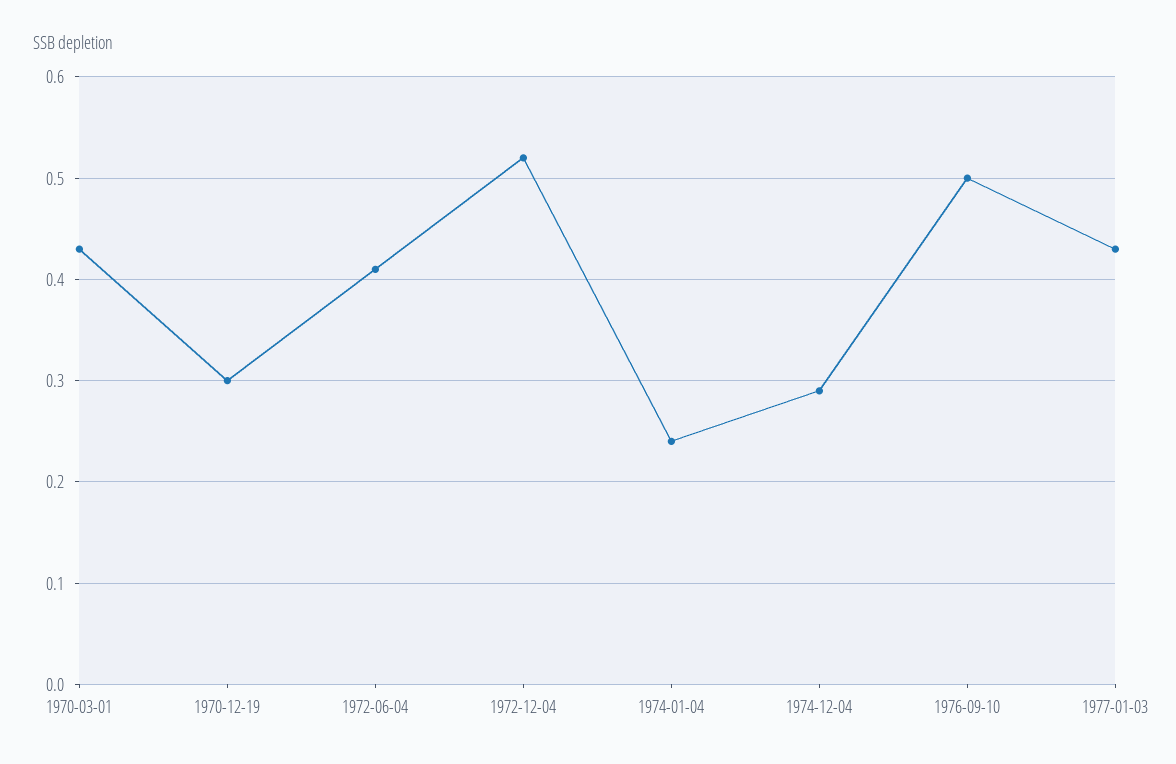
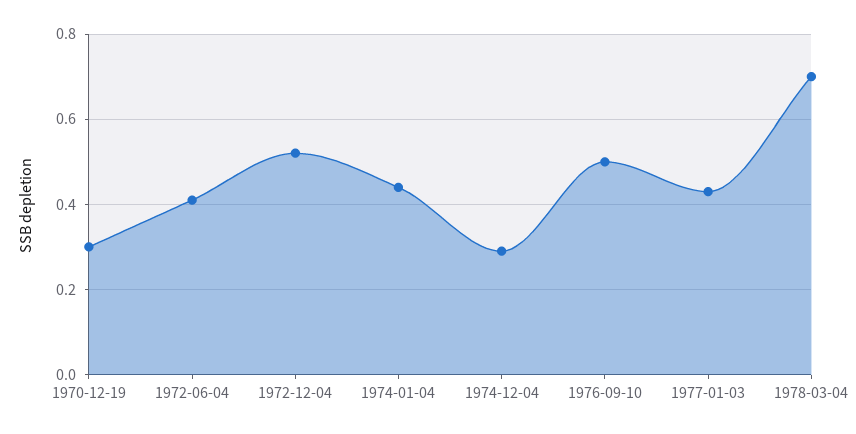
1970-03-01: 0.43 -> none
1974-01-04: 0.24 -> 0.45
1978-03-04: none -> 0.7

